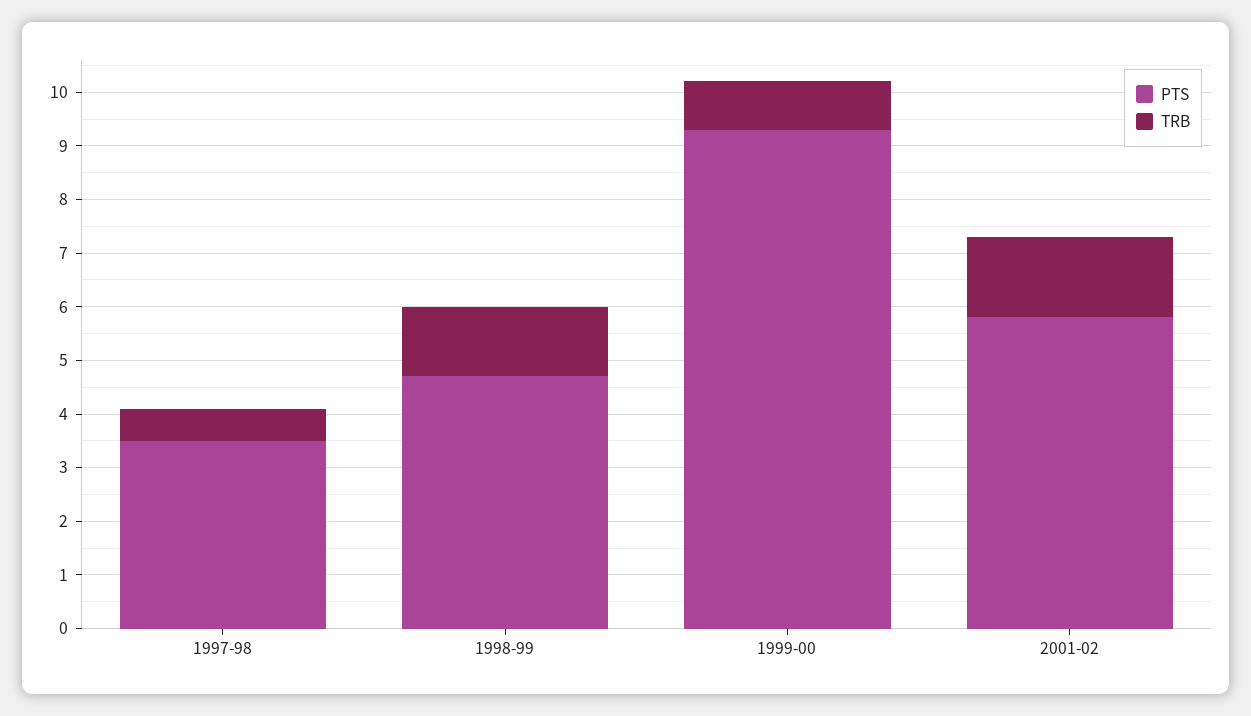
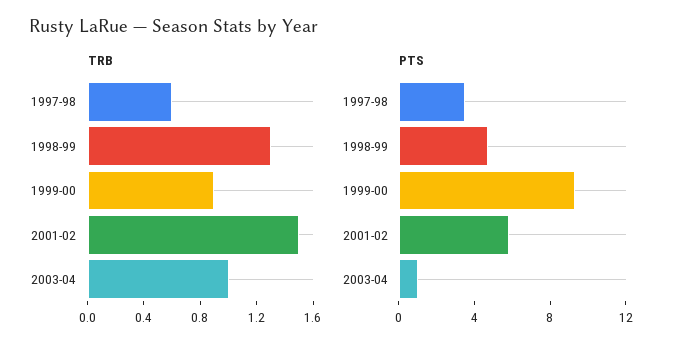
TRB, 2003-04: none -> 1
PTS, 2003-04: none -> 1

